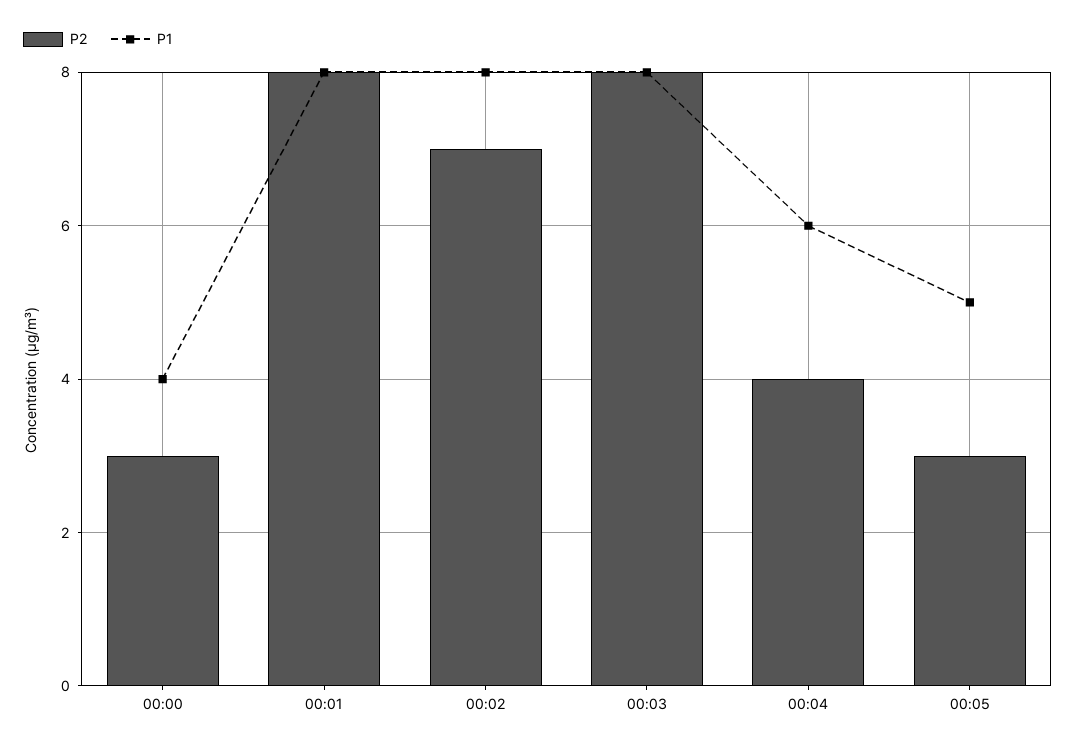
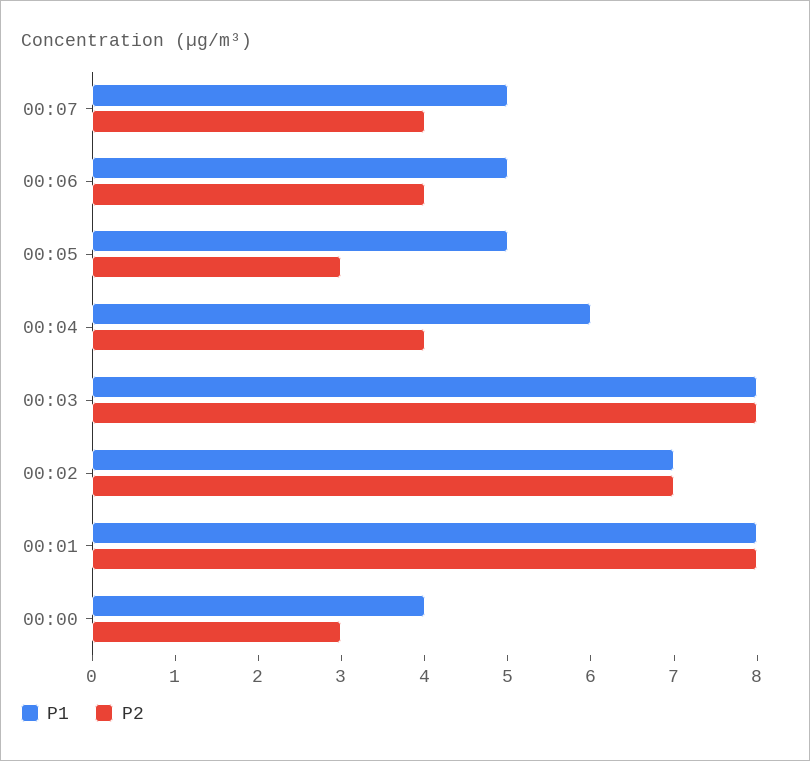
P1, 00:02: 8 -> 7
P1, 00:07: none -> 5
P2, 00:07: none -> 4
P1, 00:06: none -> 5
P2, 00:06: none -> 4

